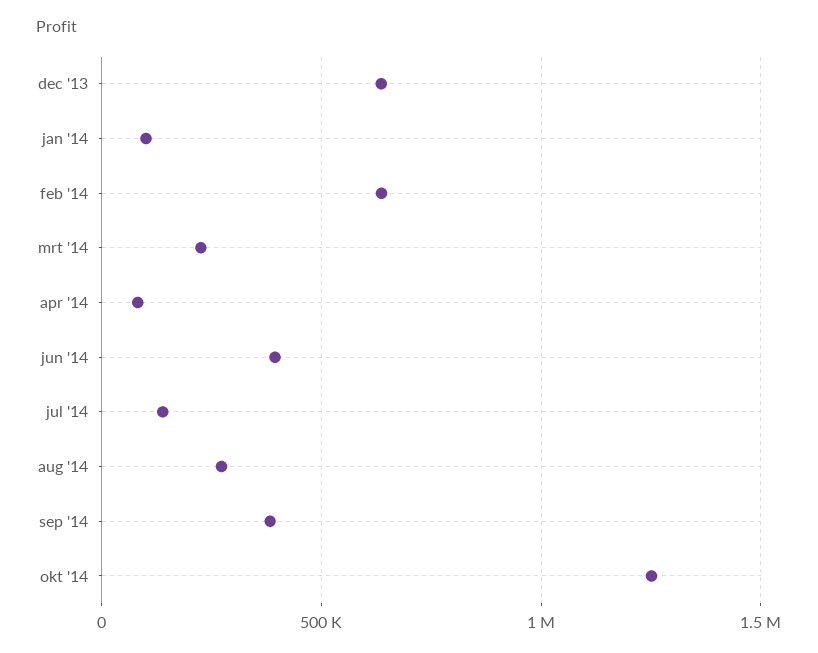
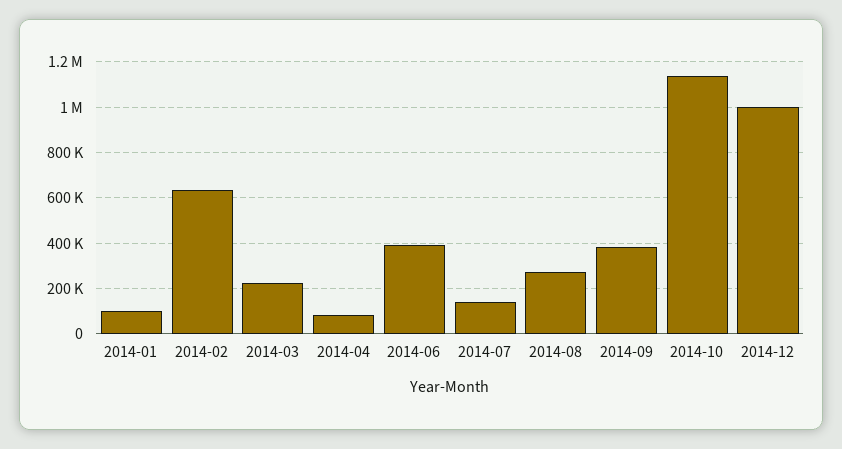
dec '13: 650000 -> none
okt '14: 1250000 -> 1150000
2014-12: none -> 1000000

